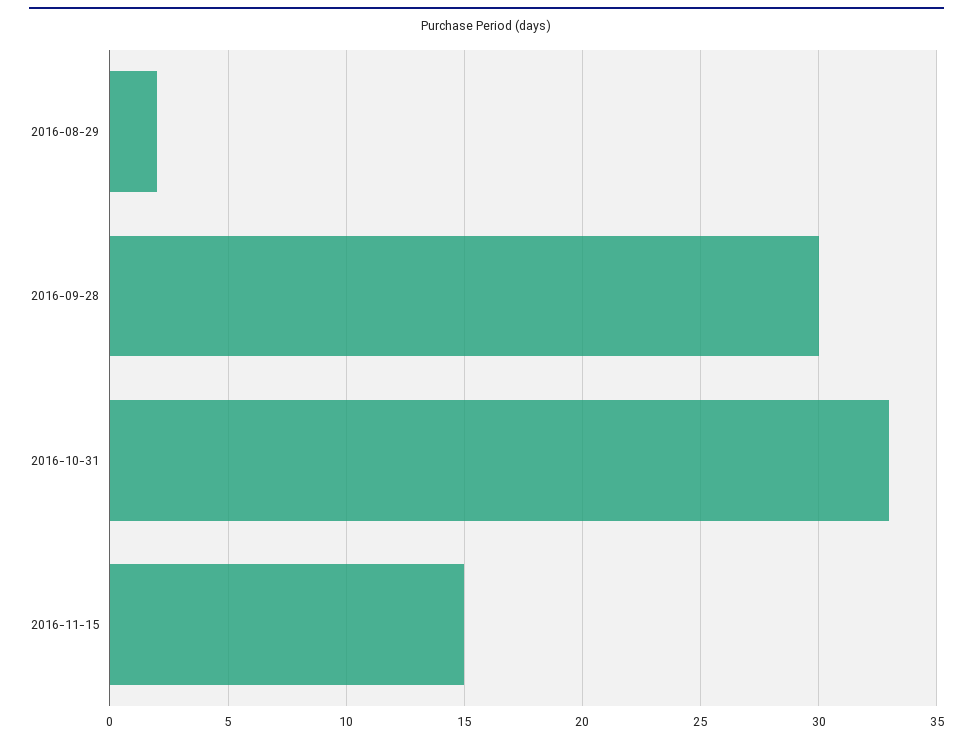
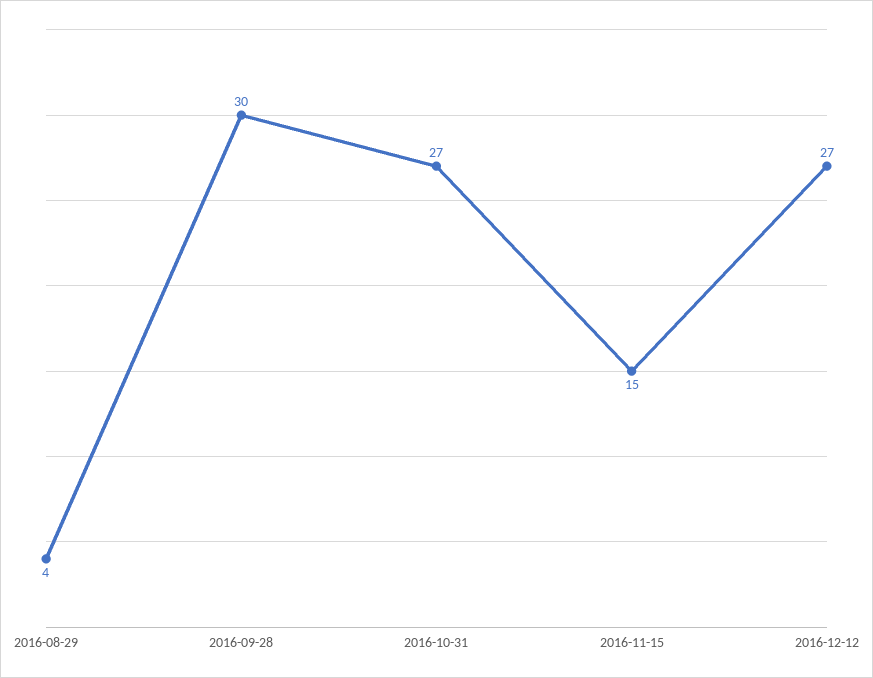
2016-08-29: 2 -> 4
2016-10-31: 33 -> 27
2016-12-12: none -> 27

